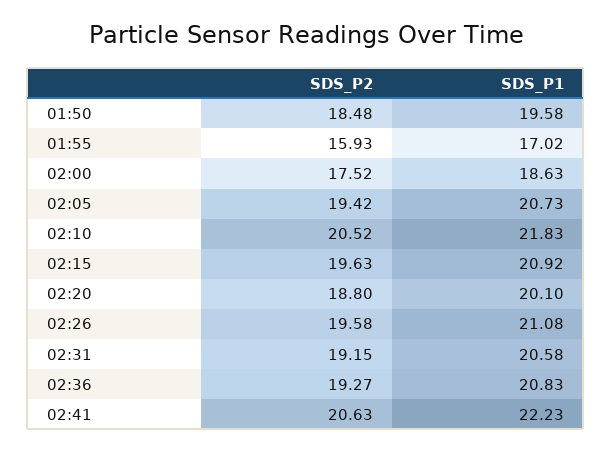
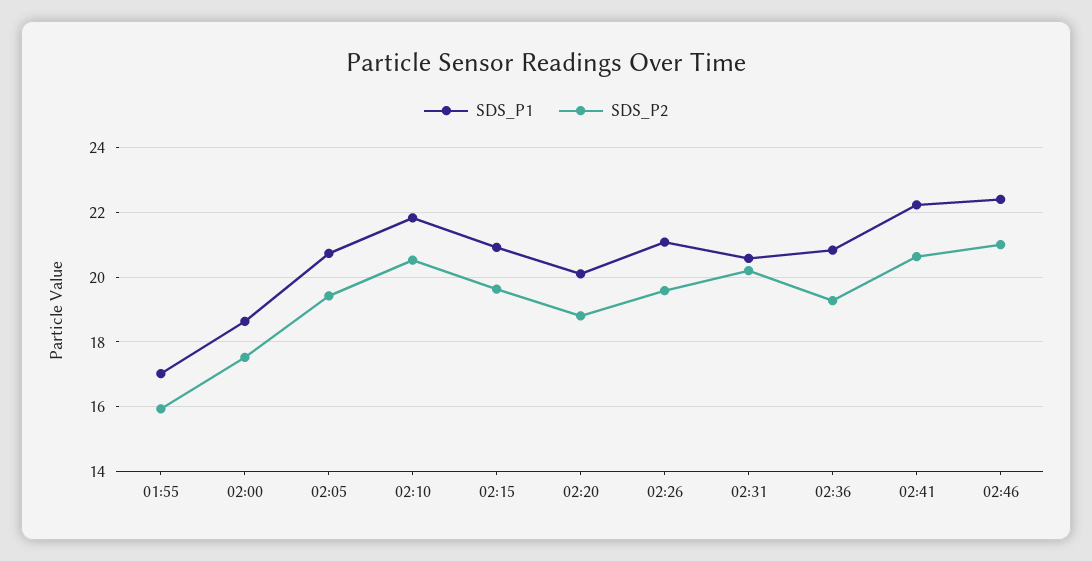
SDS_P2, 01:50: 18.48 -> none
SDS_P1, 01:50: 19.58 -> none
SDS_P2, 02:31: 19.15 -> 20.2
SDS_P1, 02:46: none -> 22.4
SDS_P2, 02:46: none -> 21

